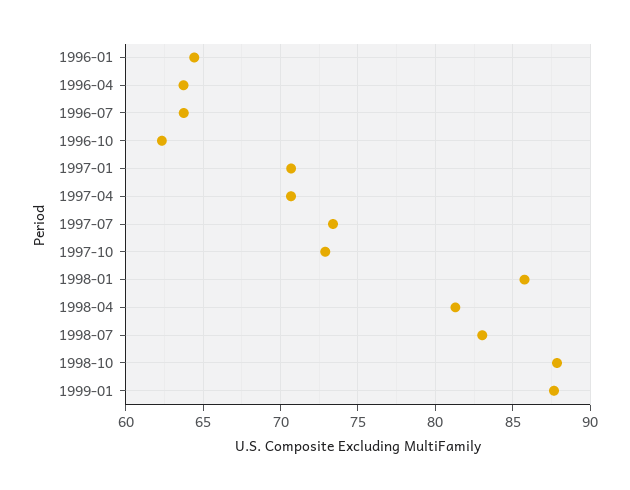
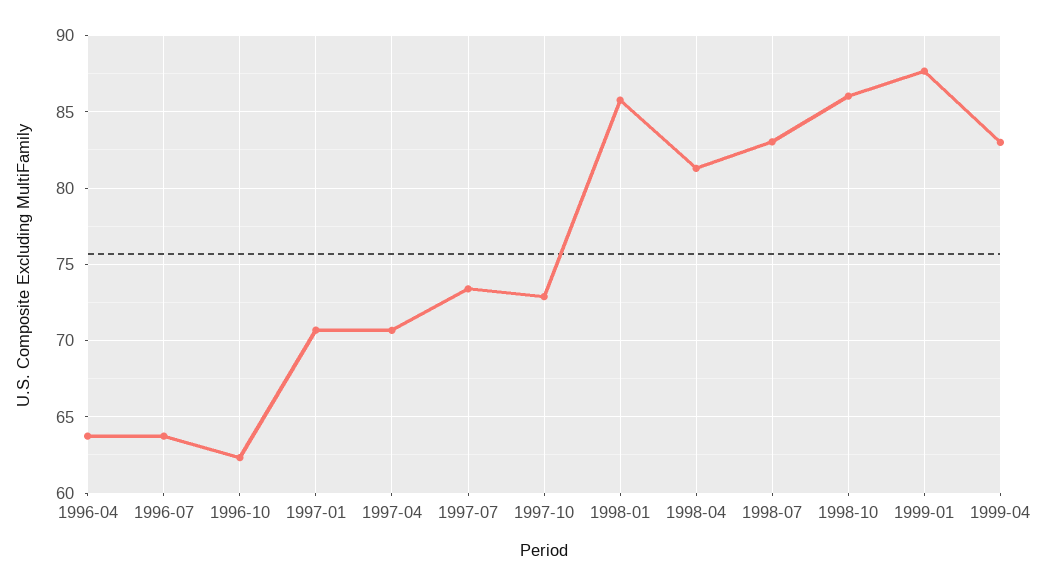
1996-01: 64.5 -> none
1998-10: 88 -> 86
1999-04: none -> 83

